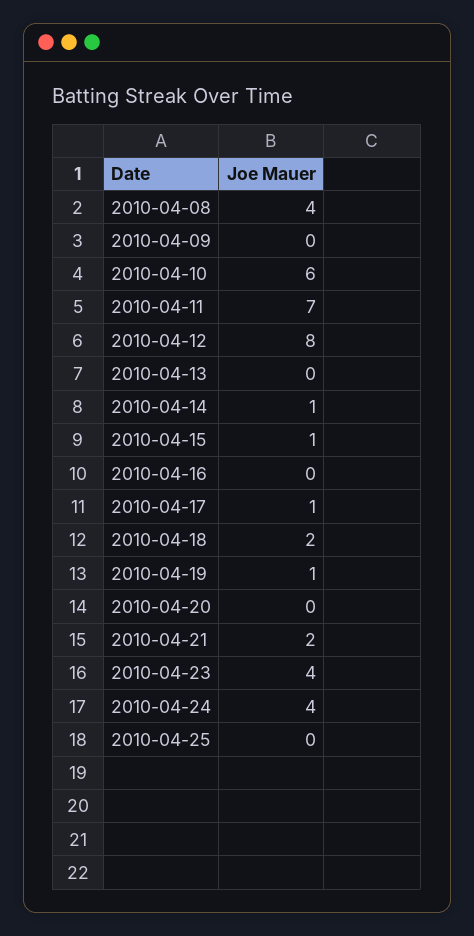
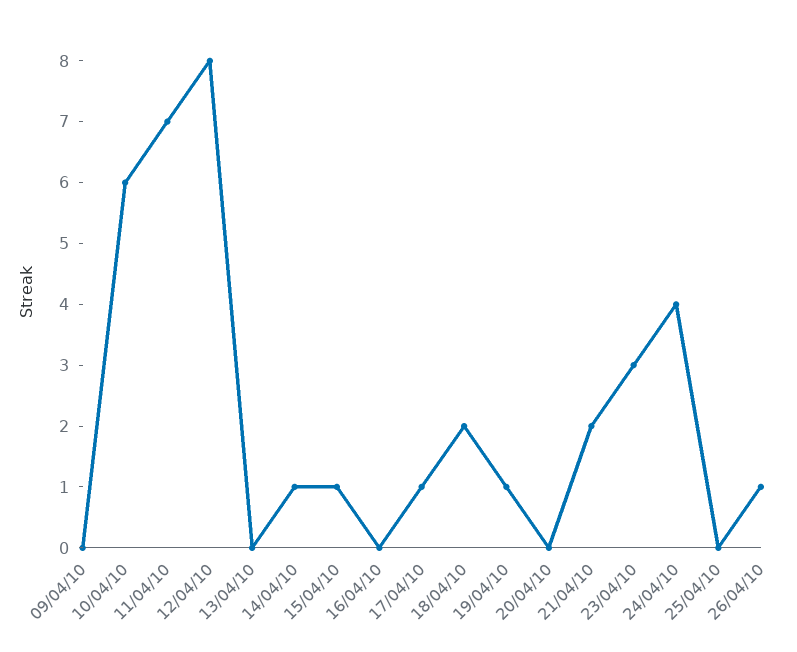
2010-04-08: 4 -> none
2010-04-23: 4 -> 3
26/04/10: none -> 1

